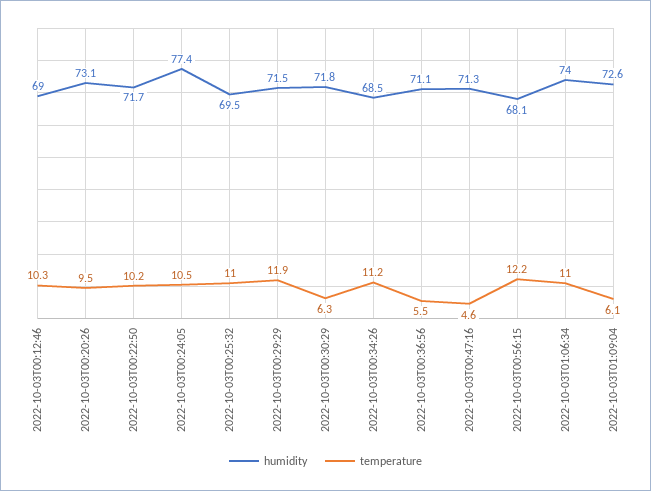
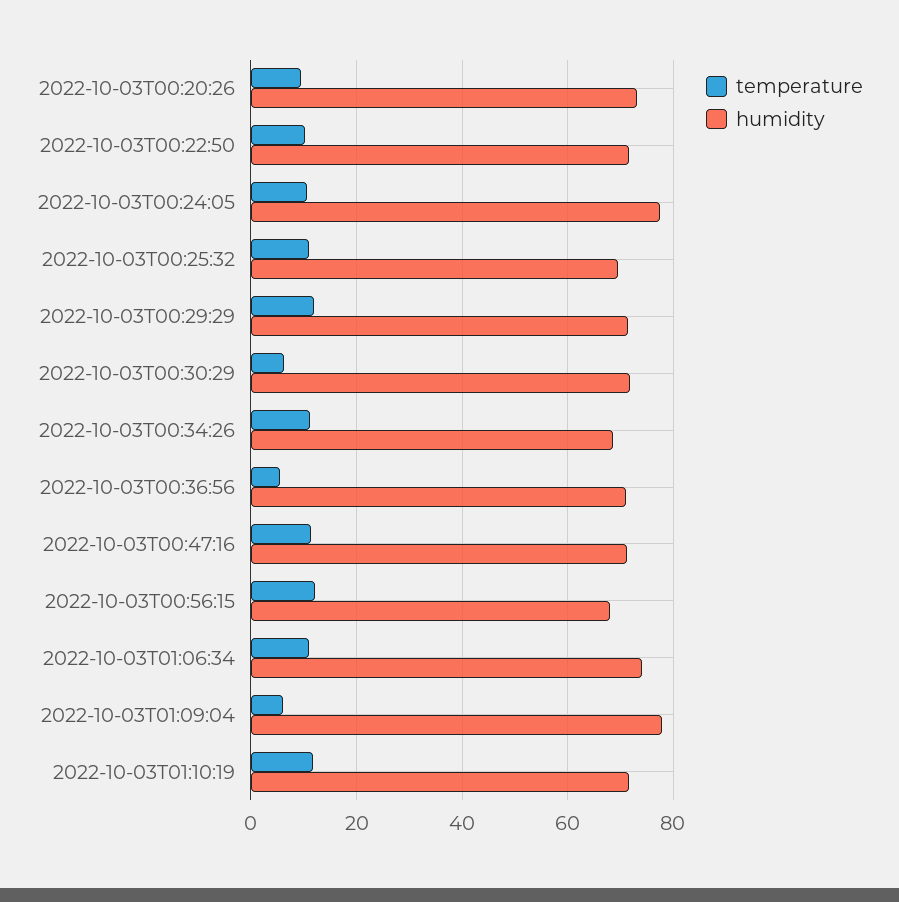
humidity, 2022-10-03T00:12:46: 69 -> none
temperature, 2022-10-03T00:12:46: 10.3 -> none
temperature, 2022-10-03T00:47:16: 4.6 -> 12
humidity, 2022-10-03T01:09:04: 72.6 -> 78
temperature, 2022-10-03T01:10:19: none -> 12
humidity, 2022-10-03T01:10:19: none -> 72

